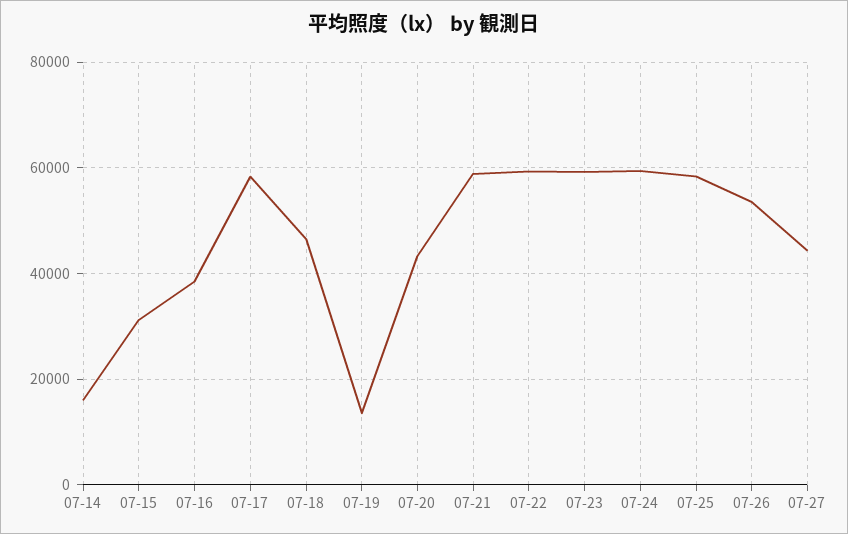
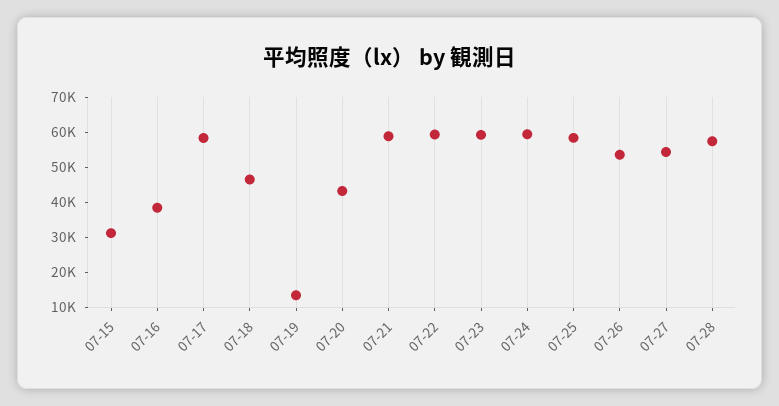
07-14: 16000 -> none
07-27: 44000 -> 55000
07-28: none -> 57500

